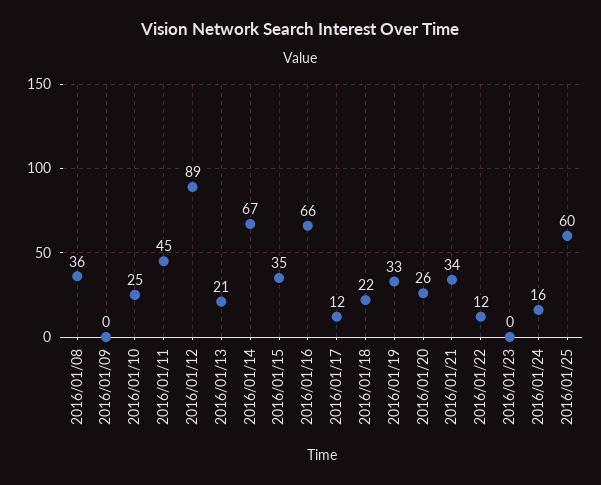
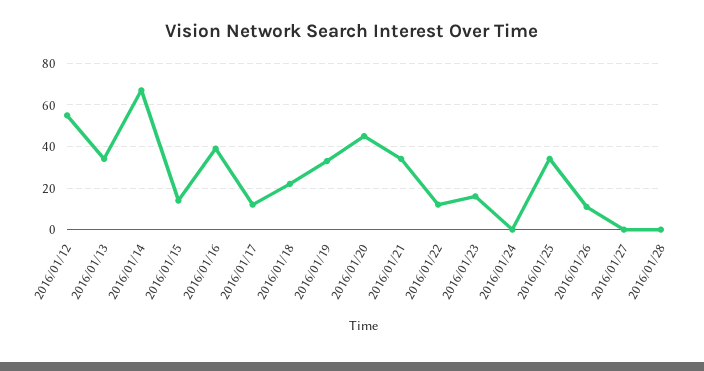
2016/01/08: 36 -> none
2016/01/09: 0 -> none
2016/01/10: 25 -> none
2016/01/11: 45 -> none
2016/01/12: 89 -> 55
2016/01/13: 21 -> 35
2016/01/15: 35 -> 15
2016/01/16: 66 -> 40
2016/01/20: 26 -> 45
2016/01/23: 0 -> 15
2016/01/24: 16 -> 0
2016/01/25: 60 -> 35
2016/01/26: none -> 10
2016/01/27: none -> 0
2016/01/28: none -> 0

